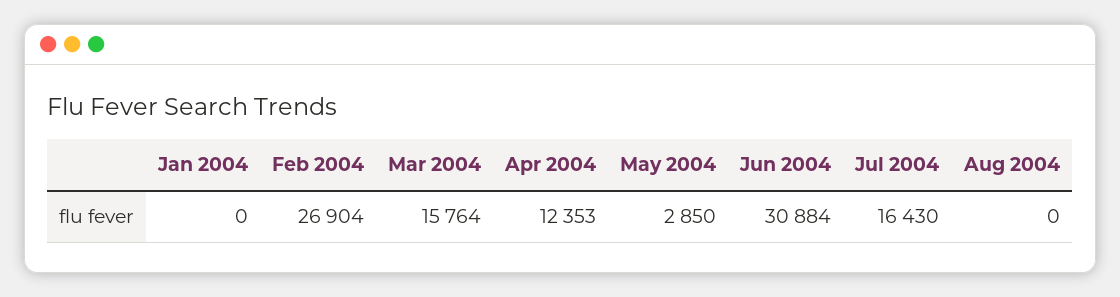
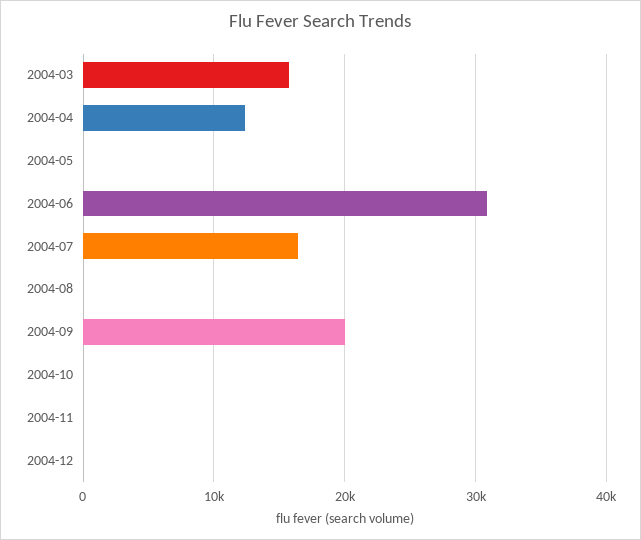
Jan 2004: 0 -> none
Feb 2004: 26904 -> none
May 2004: 2850 -> 0
2004-09: none -> 20000
2004-10: none -> 0
2004-11: none -> 0
2004-12: none -> 0

